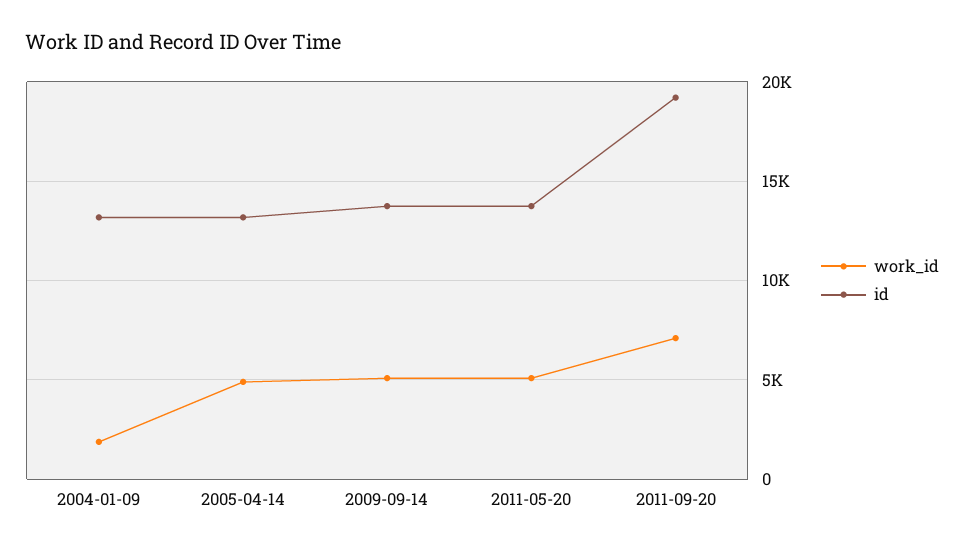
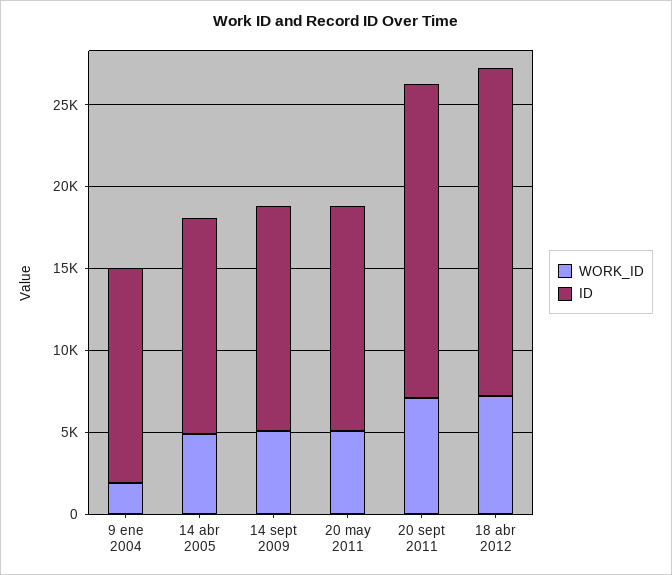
work_id, 18 abr 2012: none -> 7000
id, 18 abr 2012: none -> 20000

